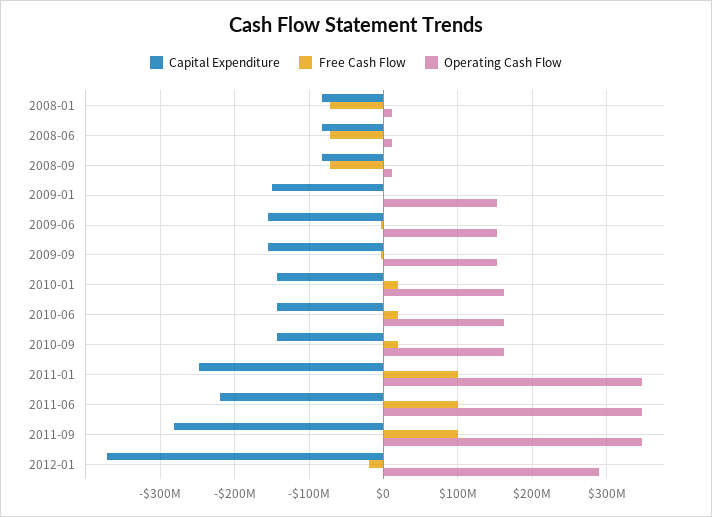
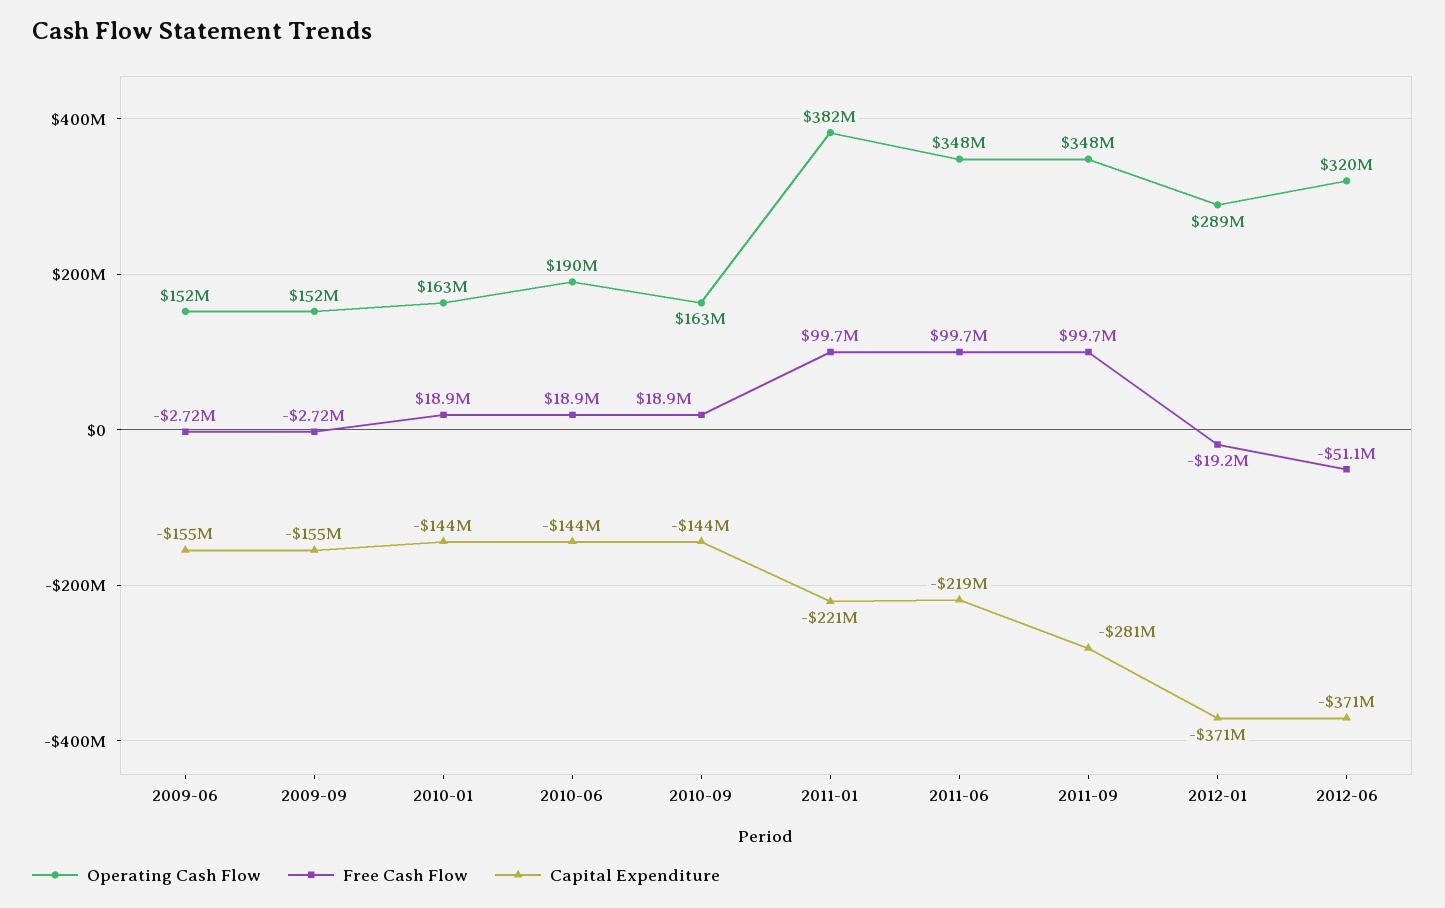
Capital Expenditure, 2008-01: -80000000 -> none
Free Cash Flow, 2008-01: -70000000 -> none
Operating Cash Flow, 2008-01: 10000000 -> none
Capital Expenditure, 2008-06: -80000000 -> none
Free Cash Flow, 2008-06: -70000000 -> none
Operating Cash Flow, 2008-06: 10000000 -> none
Capital Expenditure, 2008-09: -80000000 -> none
Free Cash Flow, 2008-09: -70000000 -> none
Operating Cash Flow, 2008-09: 10000000 -> none
Capital Expenditure, 2009-01: -150000000 -> none
Free Cash Flow, 2009-01: 0 -> none
Operating Cash Flow, 2009-01: 150000000 -> none
Operating Cash Flow, 2010-06: 160000000 -> 190000000
Capital Expenditure, 2011-01: -250000000 -> -221000000
Operating Cash Flow, 2011-01: 350000000 -> 382000000
Operating Cash Flow, 2012-06: none -> 320000000
Free Cash Flow, 2012-06: none -> -51100000
Capital Expenditure, 2012-06: none -> -371000000

